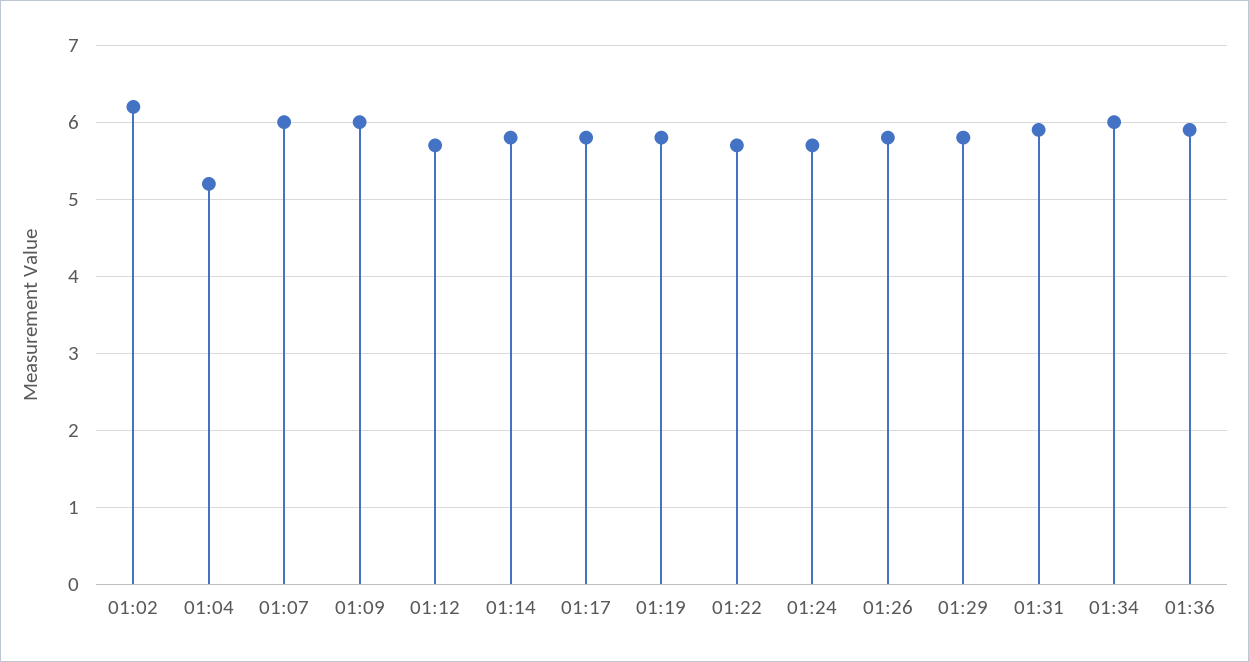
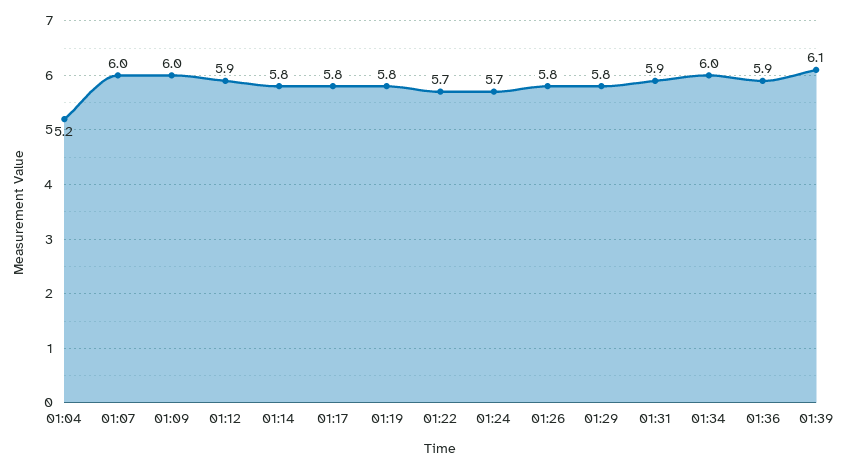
01:02: 6.2 -> none
01:12: 5.7 -> 5.9
01:39: none -> 6.1

